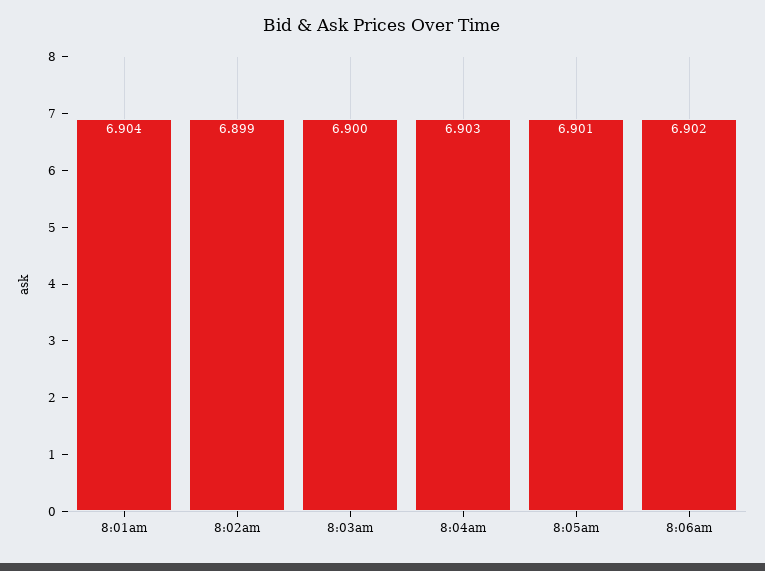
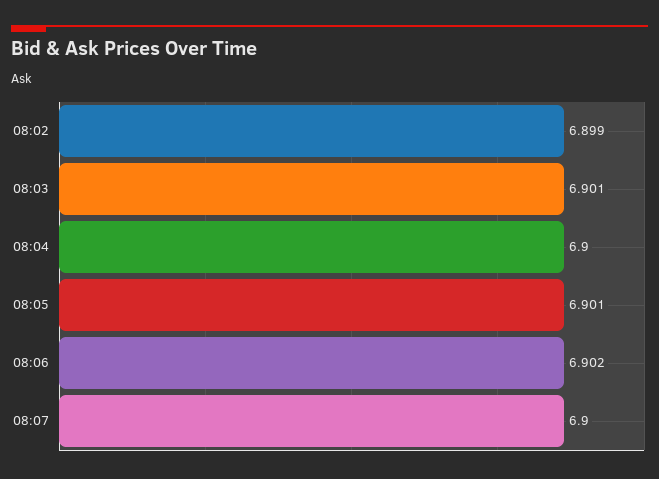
8:01am: 6.904 -> none
8:03am: 6.9 -> 6.901
8:04am: 6.903 -> 6.9
08:07: none -> 6.9

